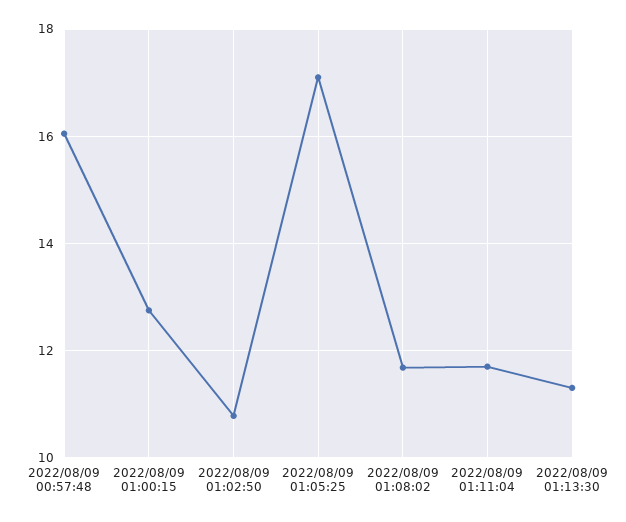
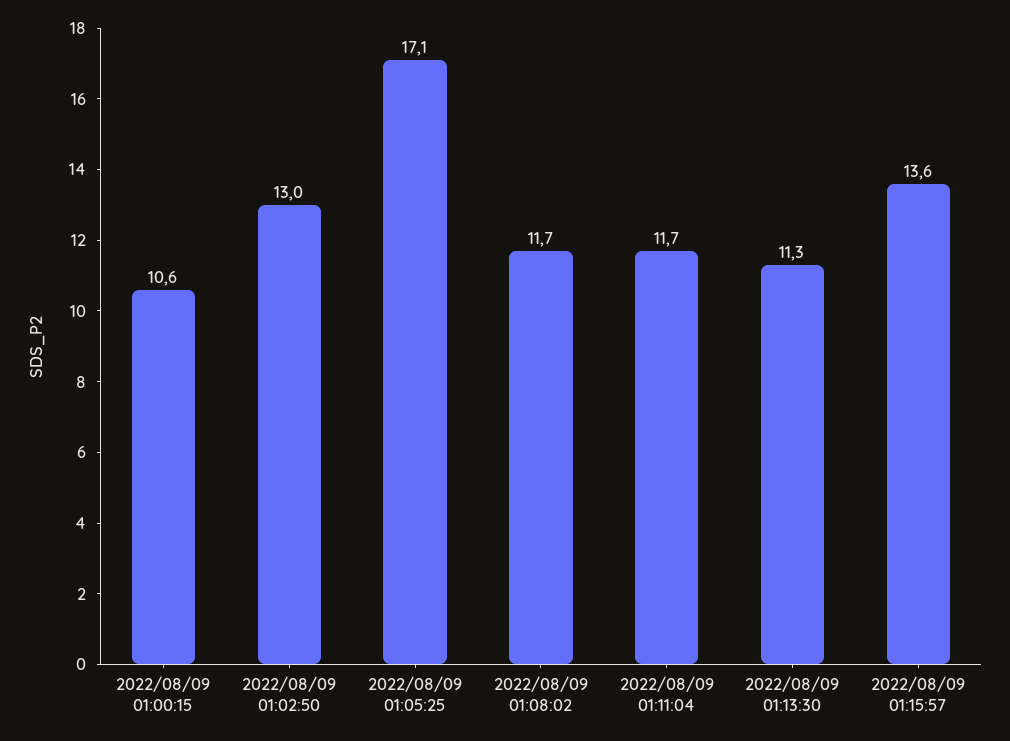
2022/08/09 00:57:48: 16 -> none
2022/08/09 01:00:15: 12.8 -> 10.6
2022/08/09 01:02:50: 10.8 -> 13
2022/08/09 01:15:57: none -> 13.6

